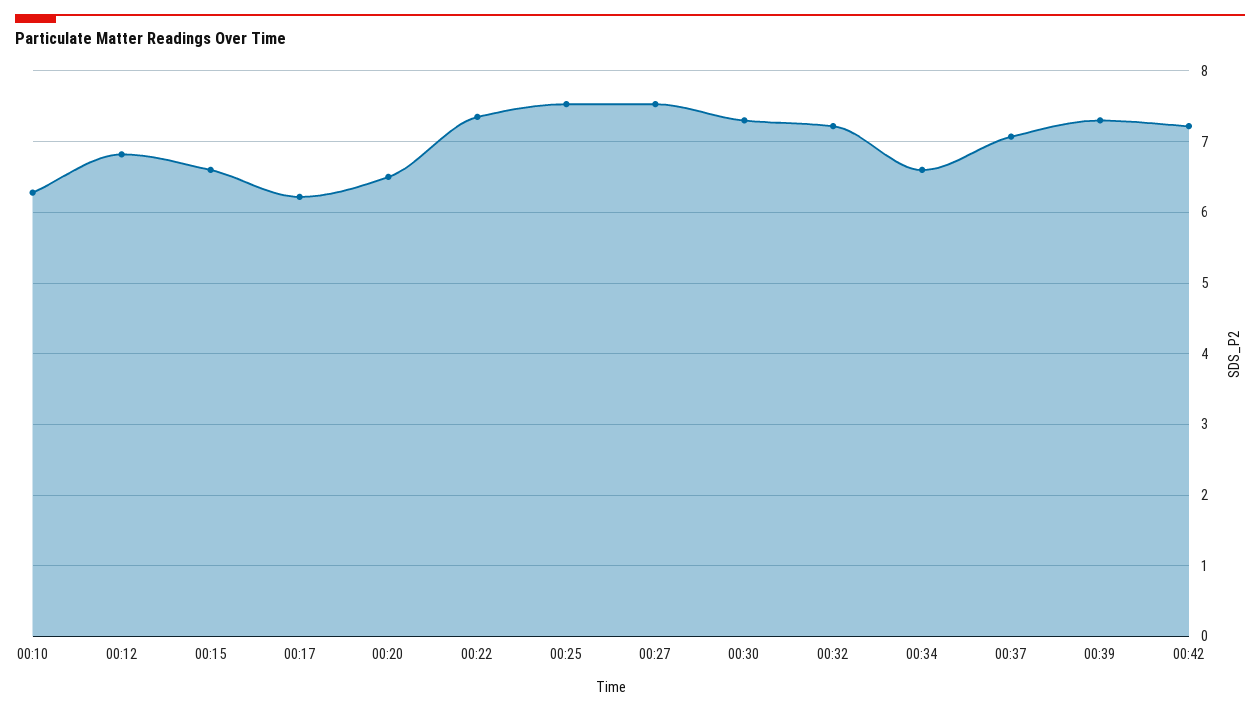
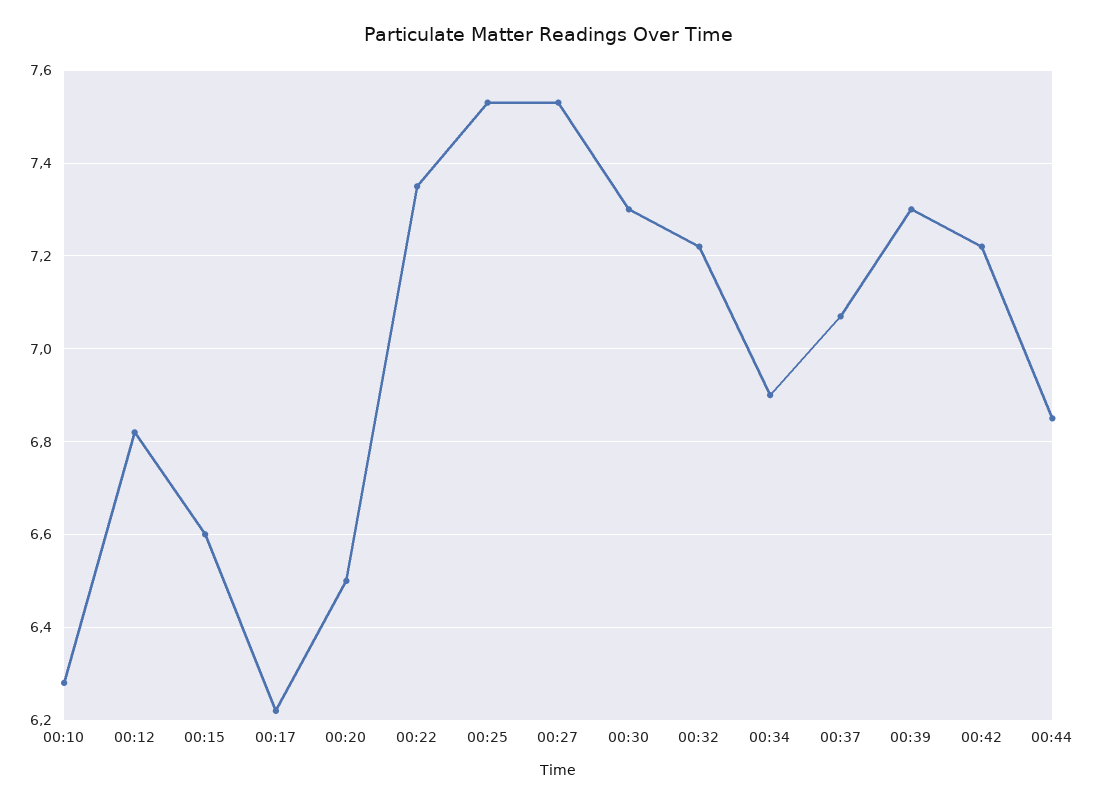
00:34: 6.6 -> 6.9
00:44: none -> 6.85

